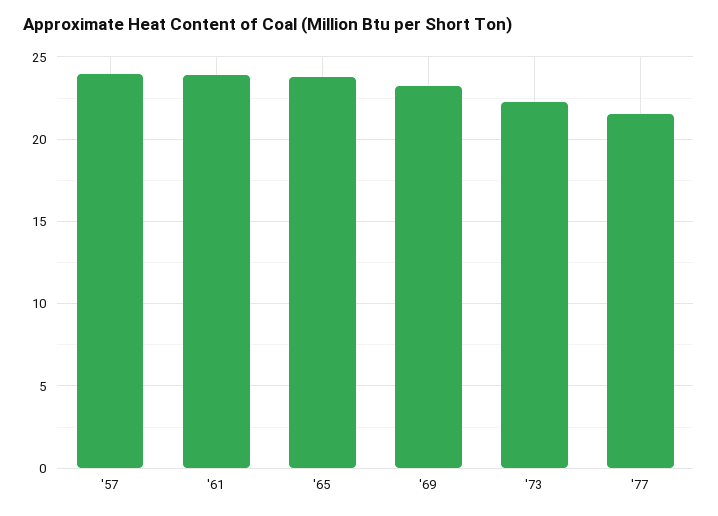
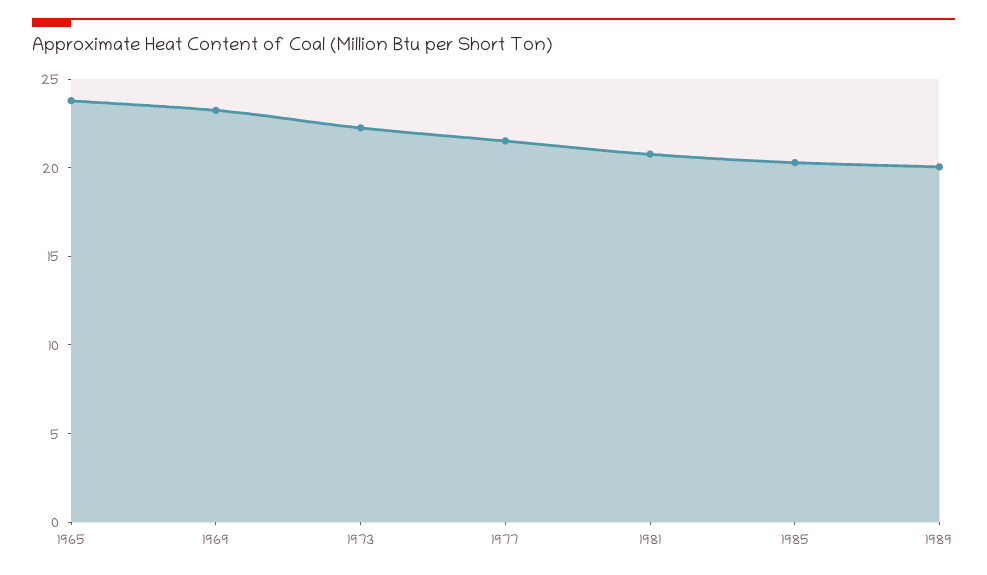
'57: 24 -> none
'61: 24 -> none
1981: none -> 21
1985: none -> 20
1989: none -> 20

